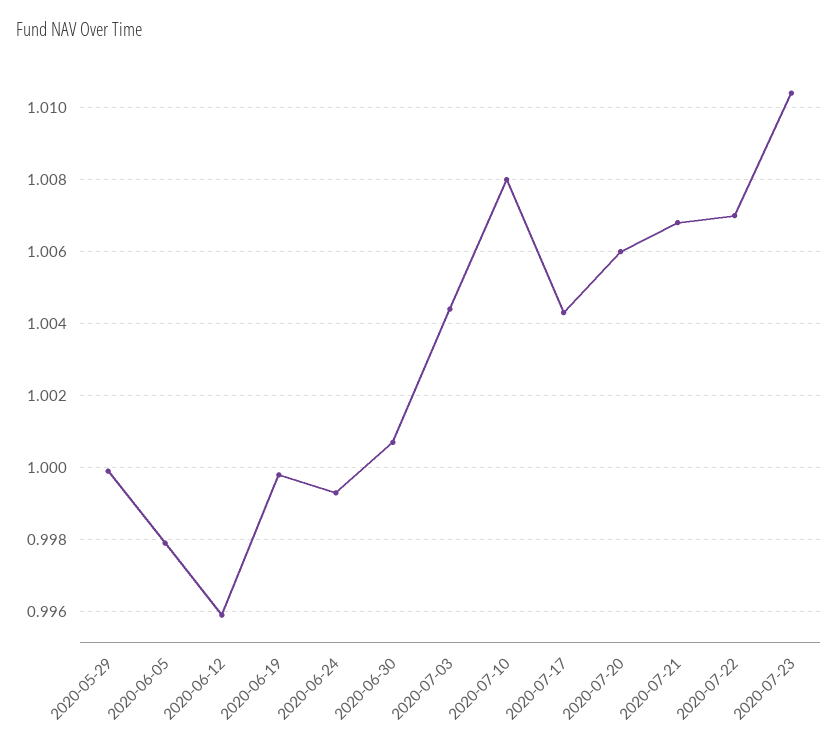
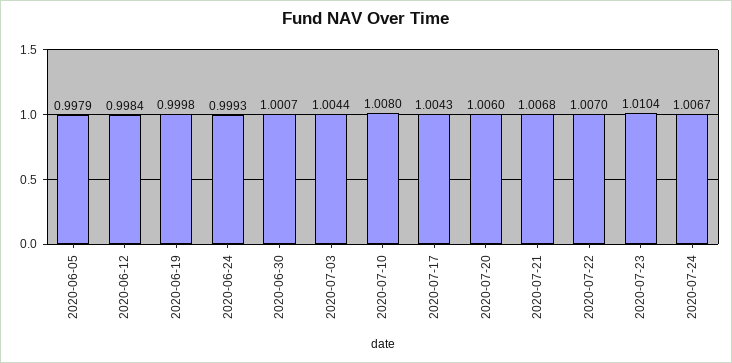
2020-05-29: 1 -> none
2020-06-12: 0.996 -> 0.9984
2020-07-24: none -> 1.0067

